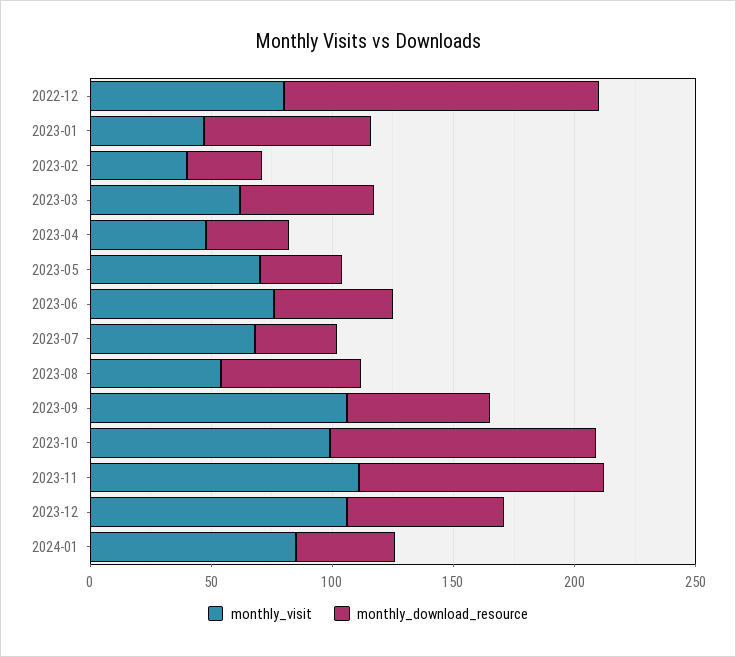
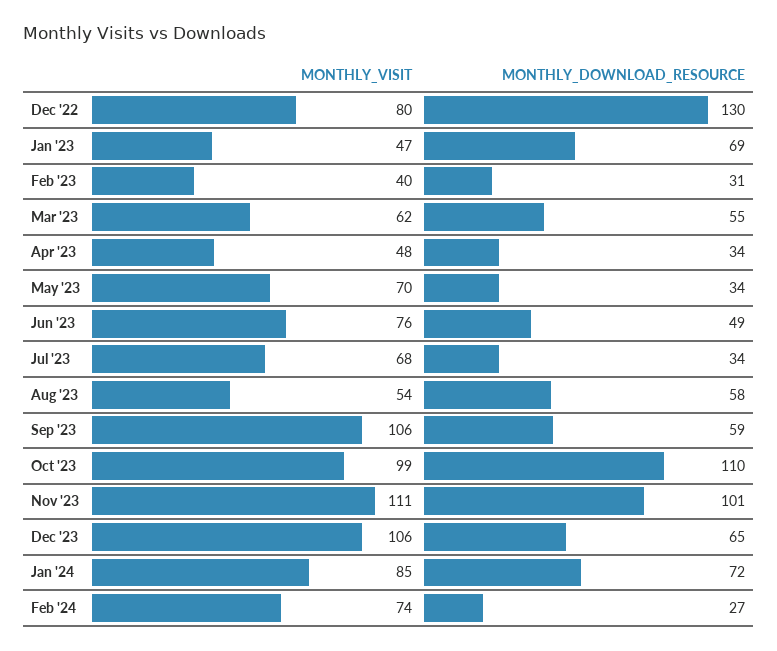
monthly_download_resource, 2024-01: 40 -> 72
monthly_visit, Feb '24: none -> 74
monthly_download_resource, Feb '24: none -> 27

